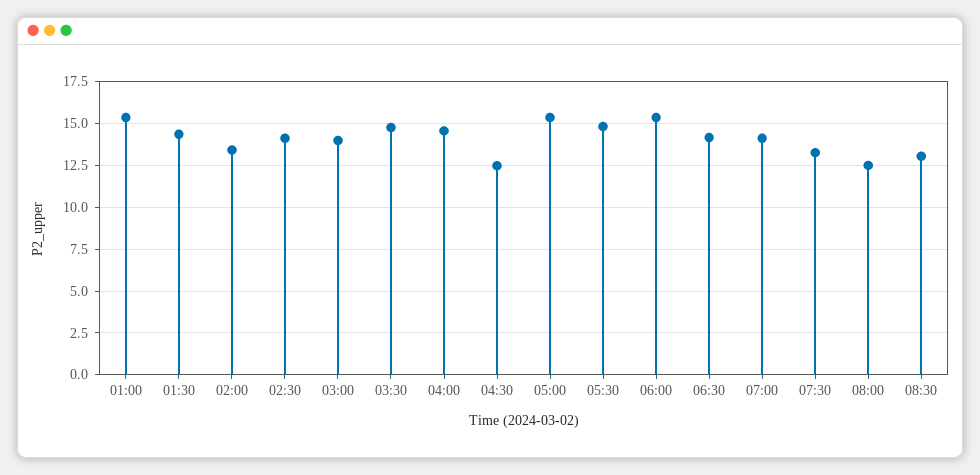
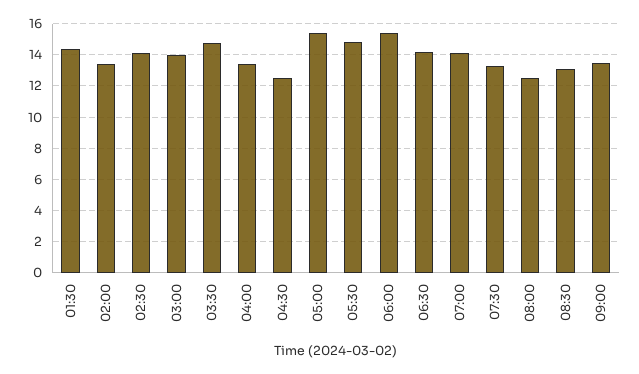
01:00: 15.5 -> none
04:00: 14.5 -> 13.5
09:00: none -> 13.5

